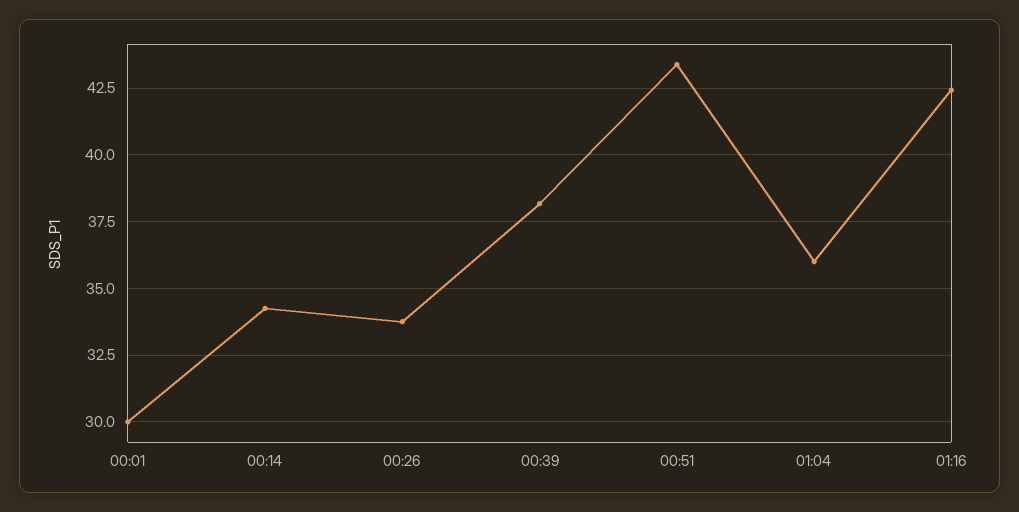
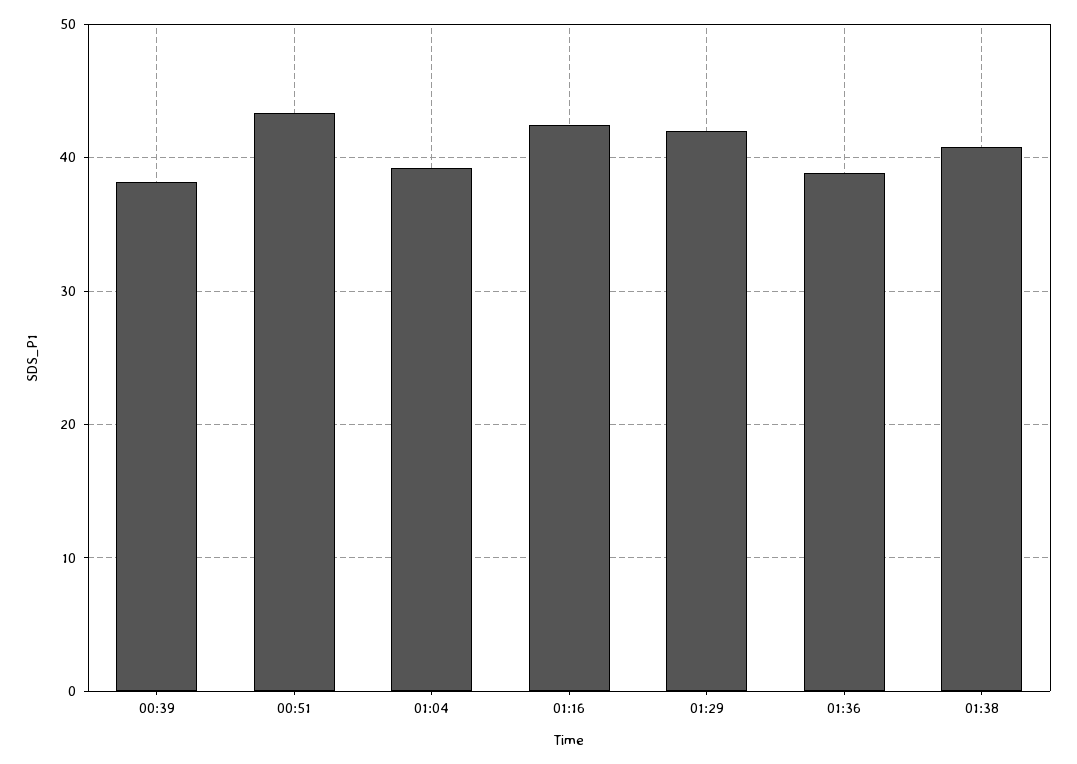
00:01: 30 -> none
00:14: 34.25 -> none
00:26: 33.75 -> none
01:04: 36 -> 39
01:29: none -> 42
01:36: none -> 39
01:38: none -> 41

